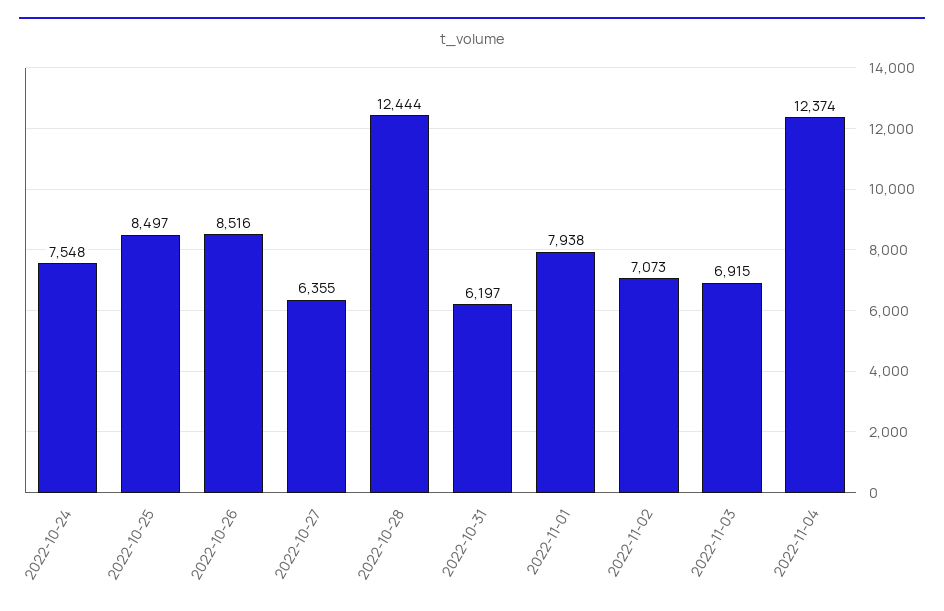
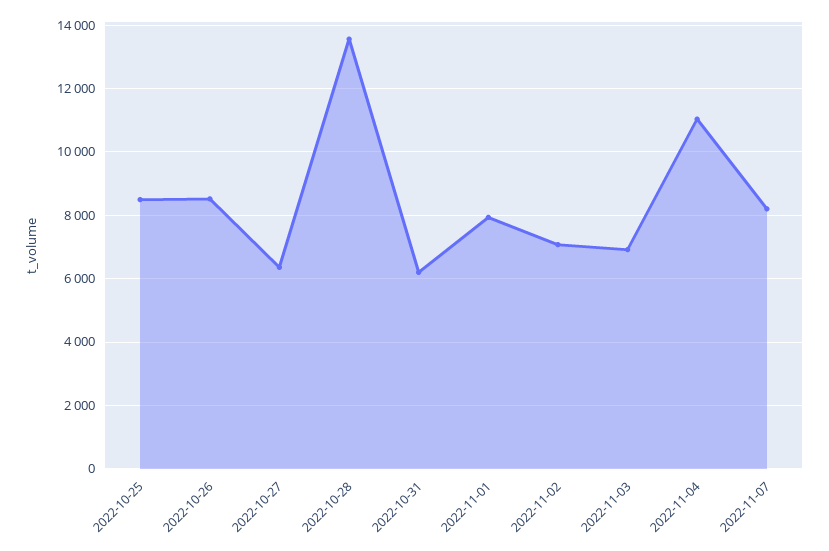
2022-10-24: 7548 -> none
2022-10-28: 12444 -> 13600
2022-11-04: 12374 -> 11000
2022-11-07: none -> 8200

